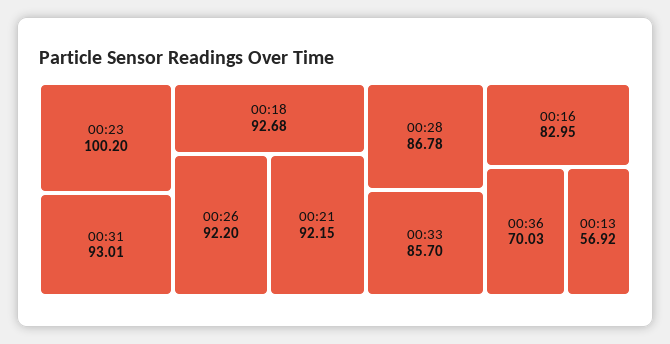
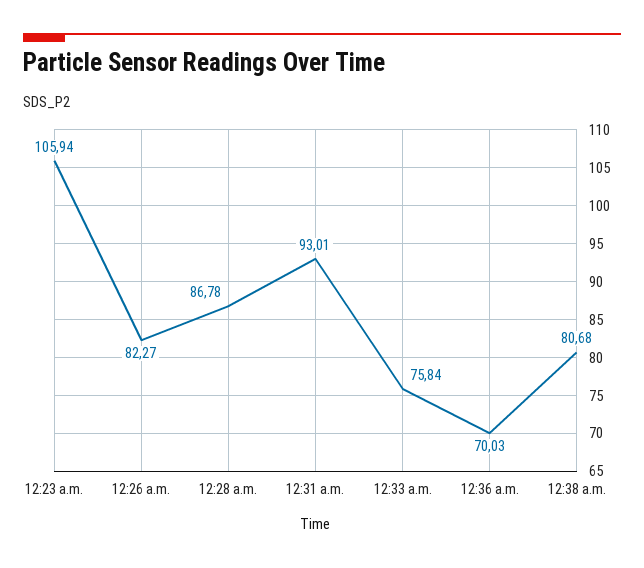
00:23: 100.2 -> 105.94
00:18: 92.68 -> none
00:26: 92.2 -> 82.27
00:21: 92.15 -> none
00:33: 85.7 -> 75.84
00:16: 82.95 -> none
00:13: 56.92 -> none
12:38 a.m.: none -> 80.68

